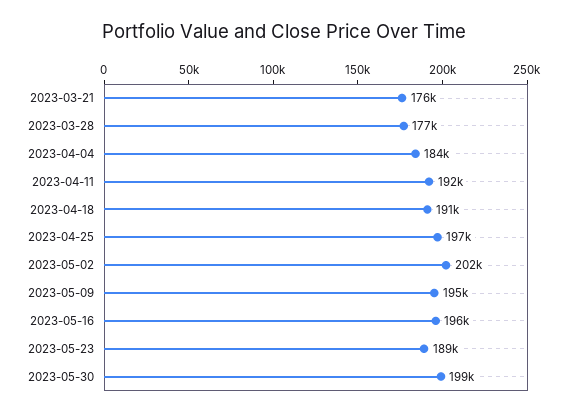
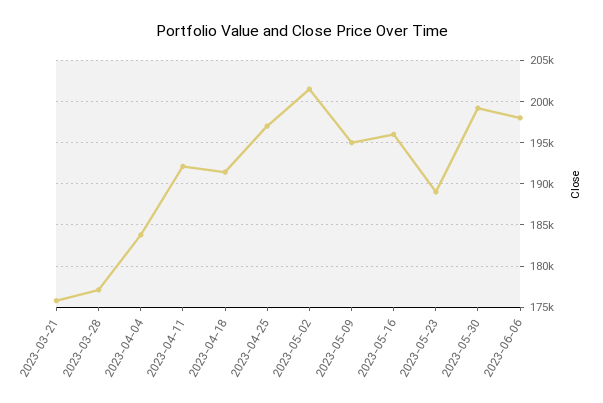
2023-06-06: none -> 198000

